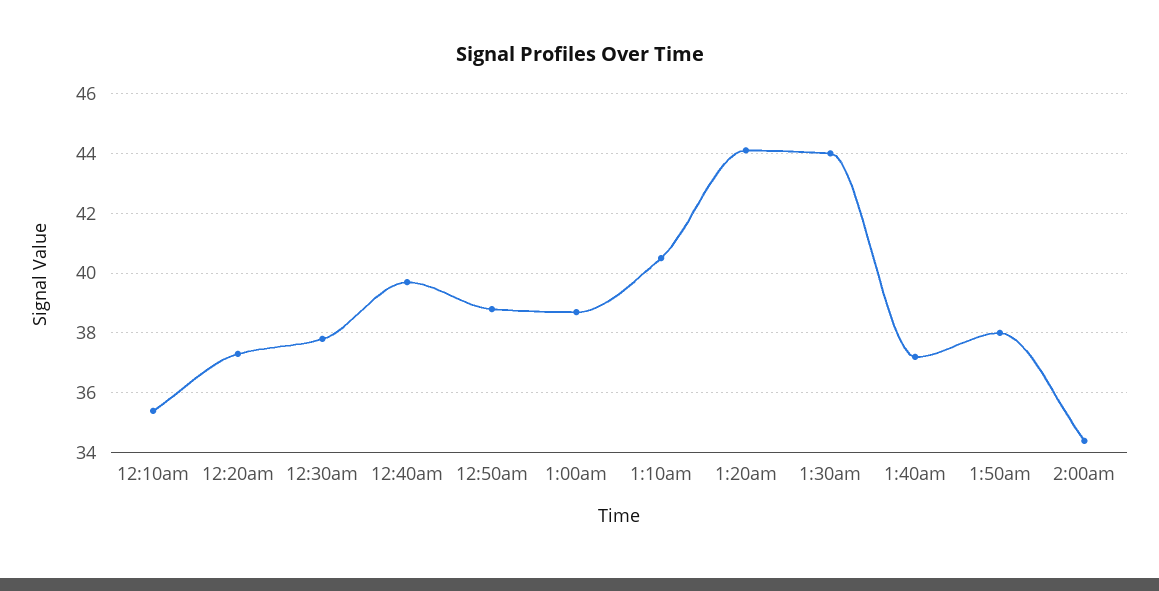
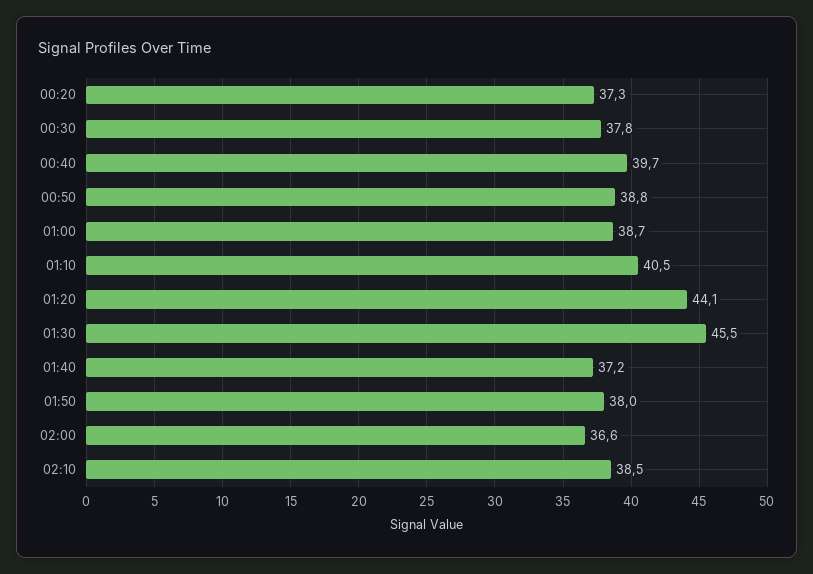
12:10am: 35.5 -> none
1:30am: 44 -> 45.5
2:00am: 34.5 -> 36.6
02:10: none -> 38.5

